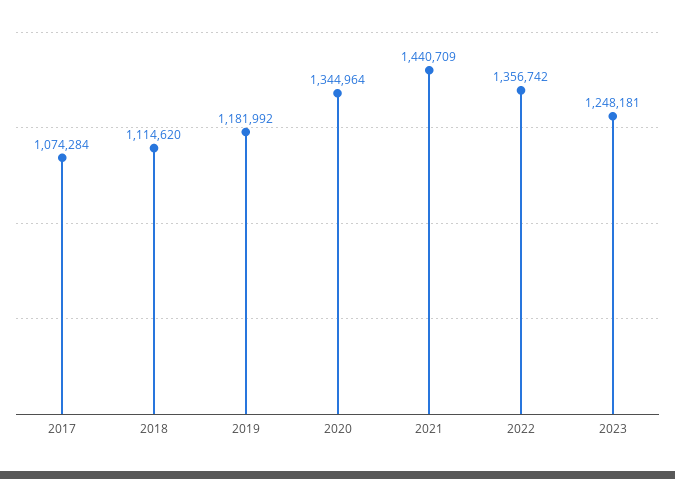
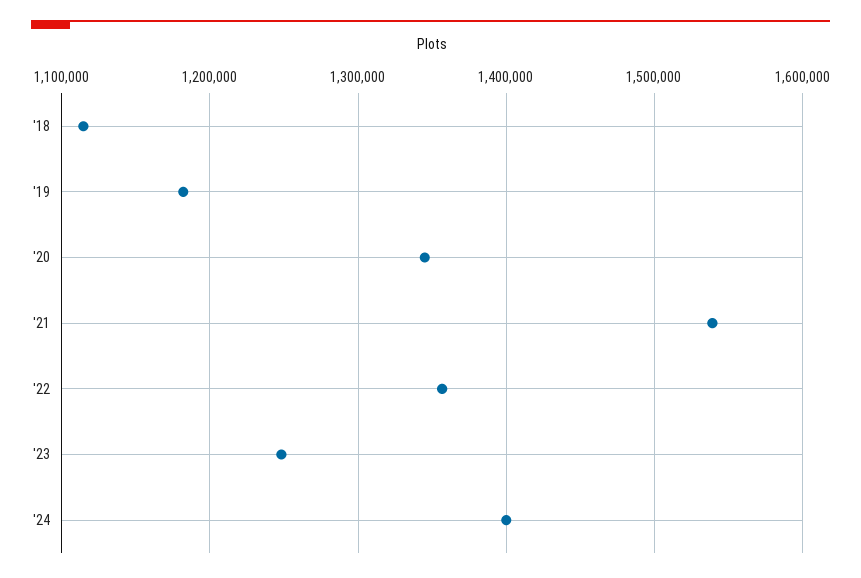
2017: 1074284 -> none
2021: 1440709 -> 1540000
'24: none -> 1400000

